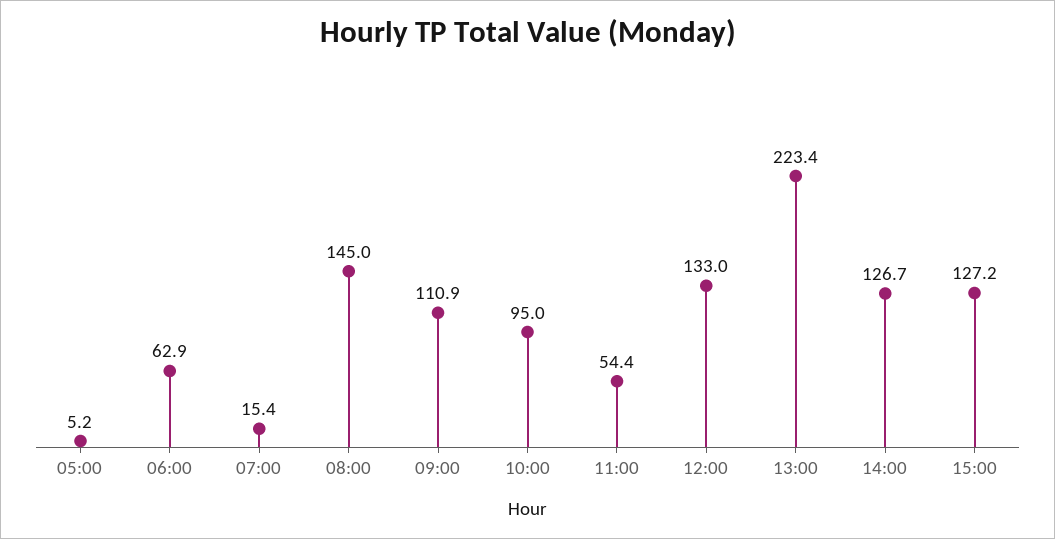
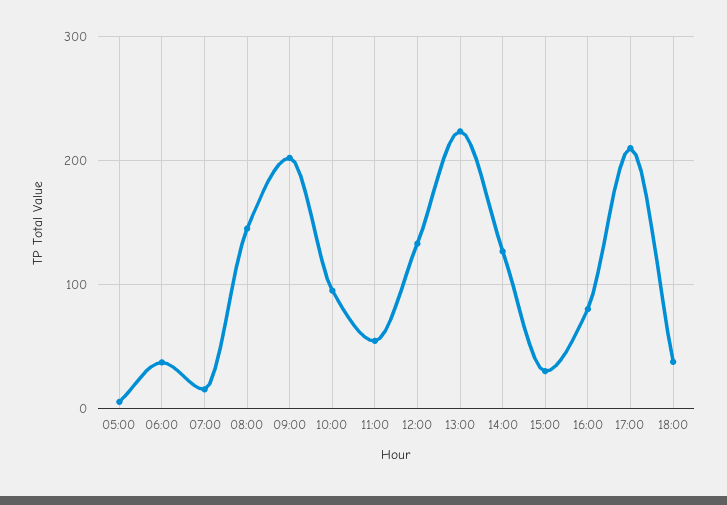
06:00: 62.9 -> 40
09:00: 110.9 -> 200
15:00: 127.2 -> 30
16:00: none -> 80
17:00: none -> 210
18:00: none -> 40

